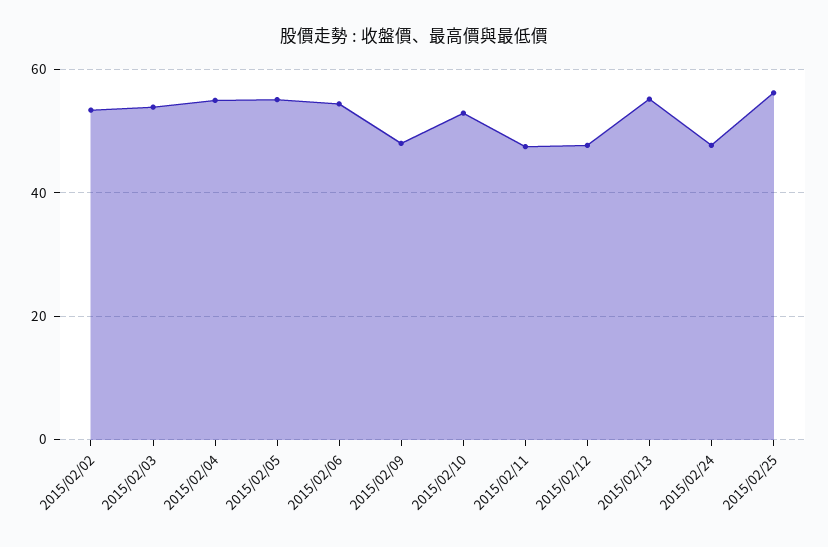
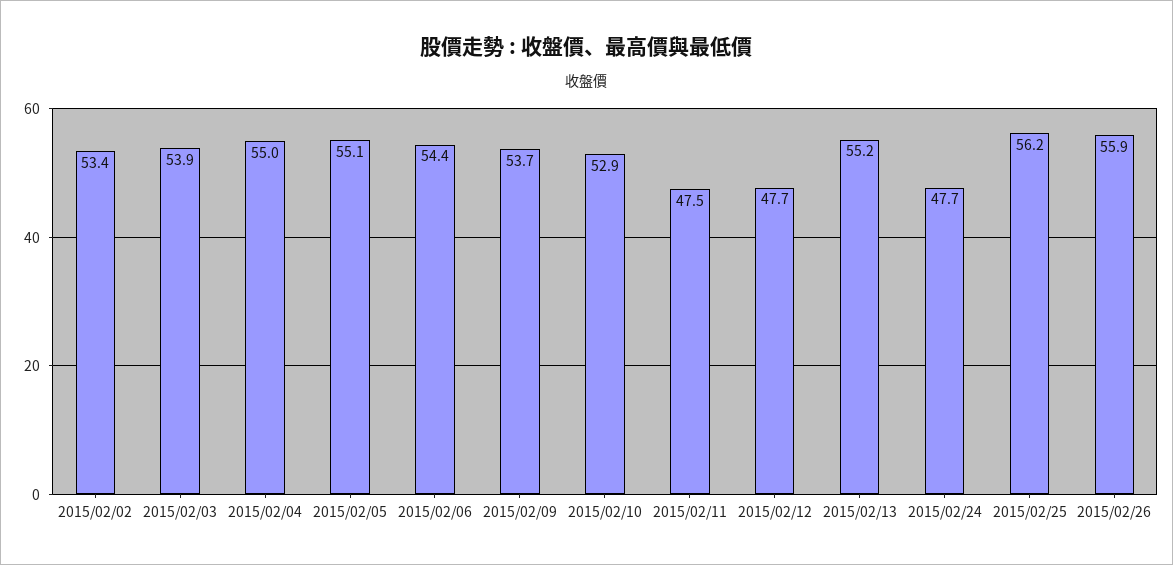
2015/02/09: 48 -> 53.7
2015/02/26: none -> 55.9

